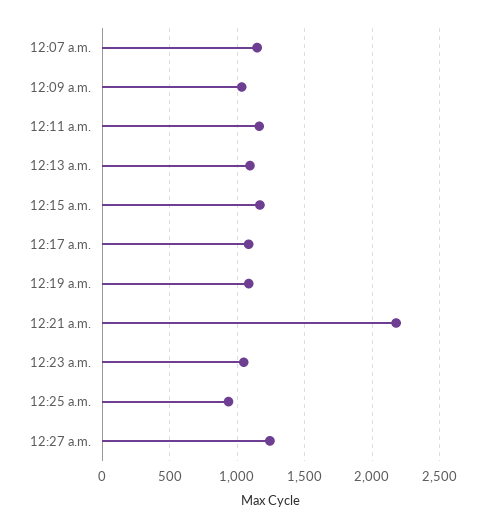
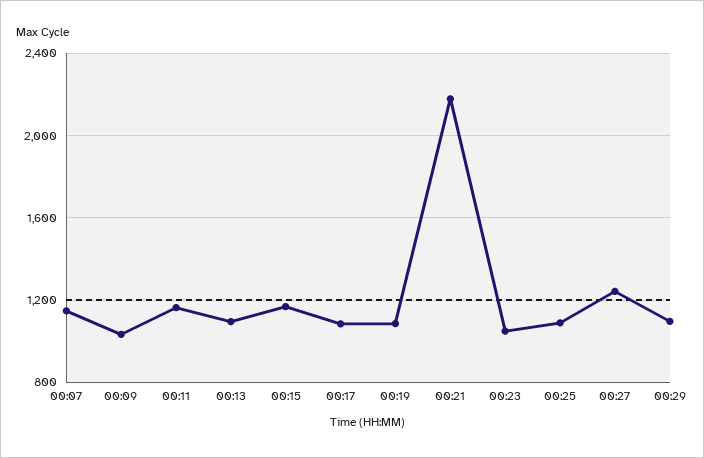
12:25 a.m.: 950 -> 1100
00:29: none -> 1100

